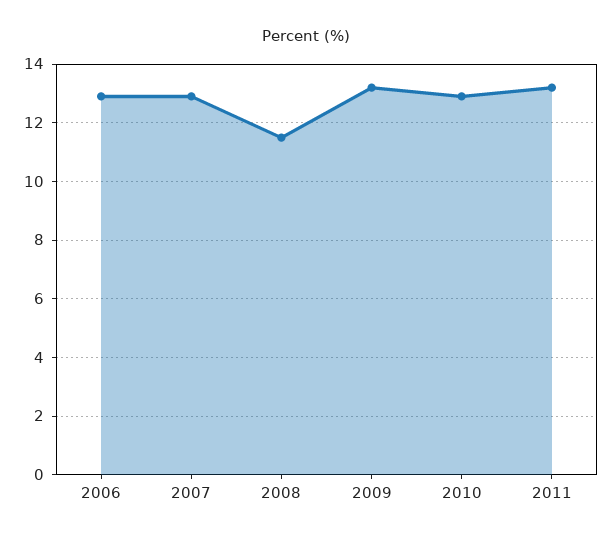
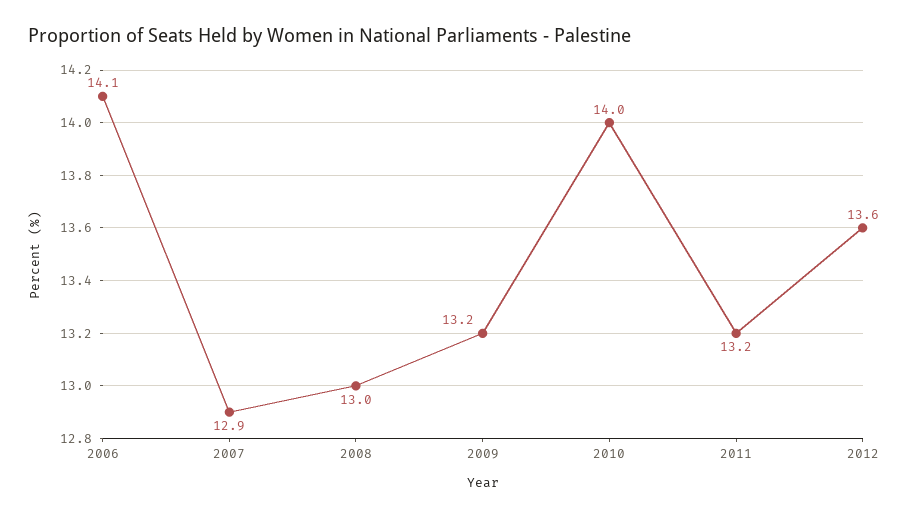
2006: 13 -> 14.1
2008: 11.5 -> 13
2010: 13 -> 14
2012: none -> 13.6

